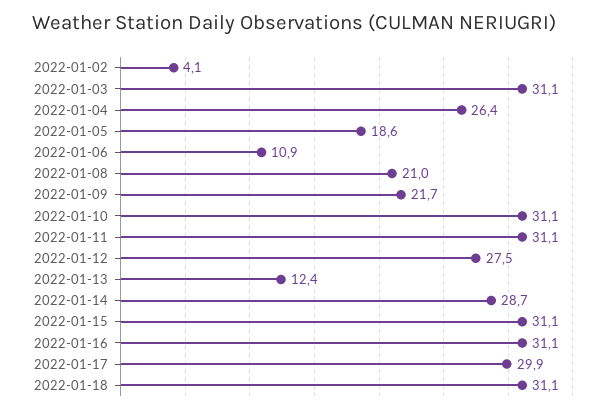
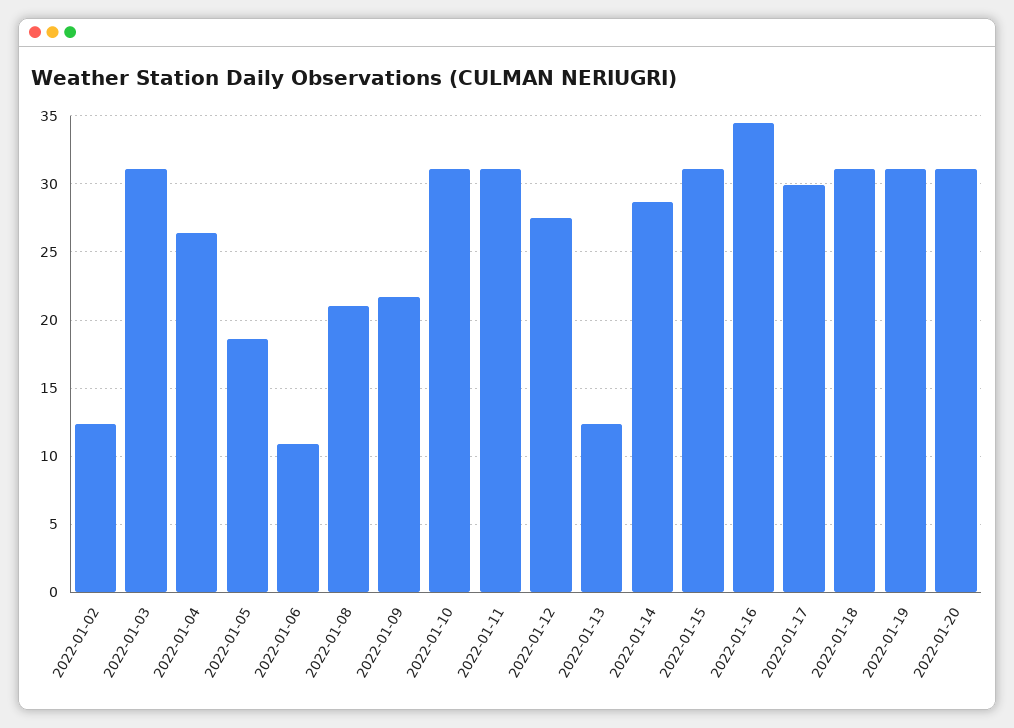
2022-01-02: 4.1 -> 12.5
2022-01-16: 31.1 -> 34.5
2022-01-19: none -> 31
2022-01-20: none -> 31

